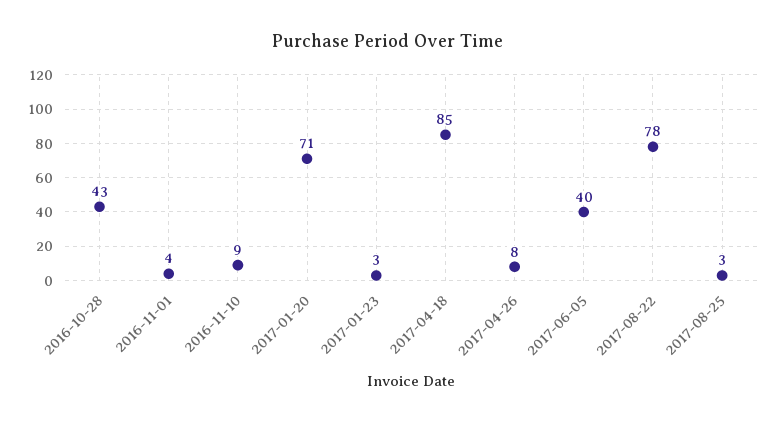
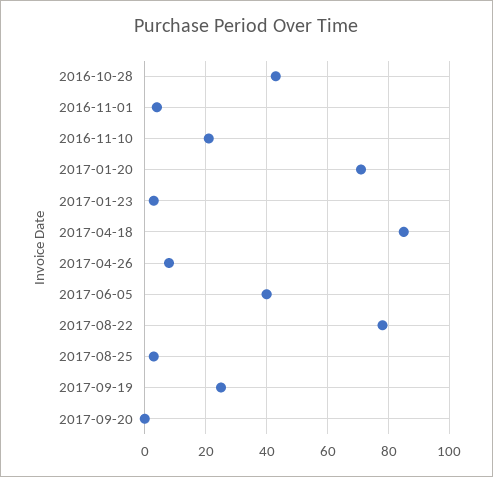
2016-11-10: 9 -> 20
2017-09-19: none -> 25
2017-09-20: none -> 0

